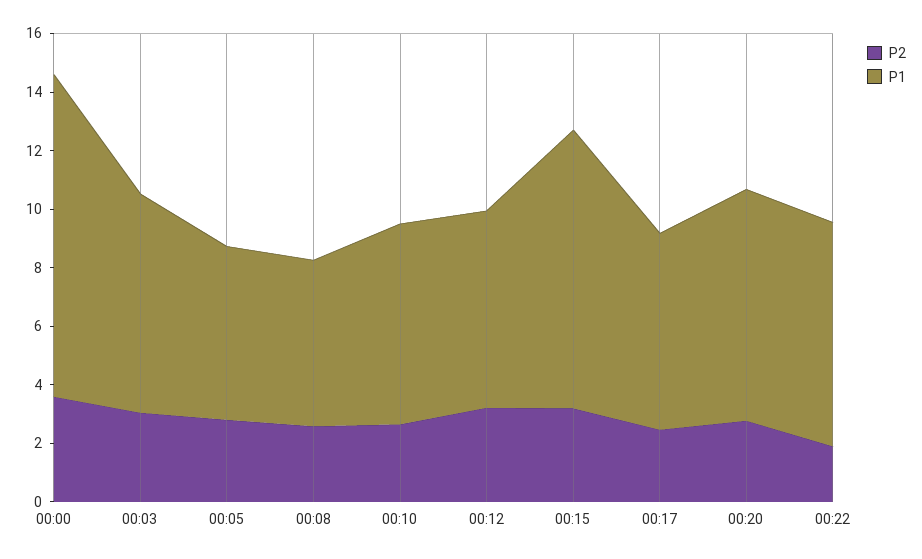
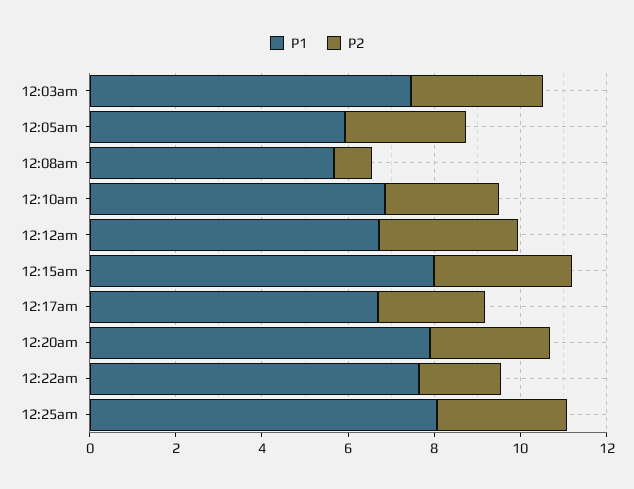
P2, 00:00: 3.5 -> none
P1, 00:00: 11 -> none
P2, 00:08: 2.5 -> 1
P1, 00:15: 9.5 -> 8
P1, 12:25am: none -> 8
P2, 12:25am: none -> 3

